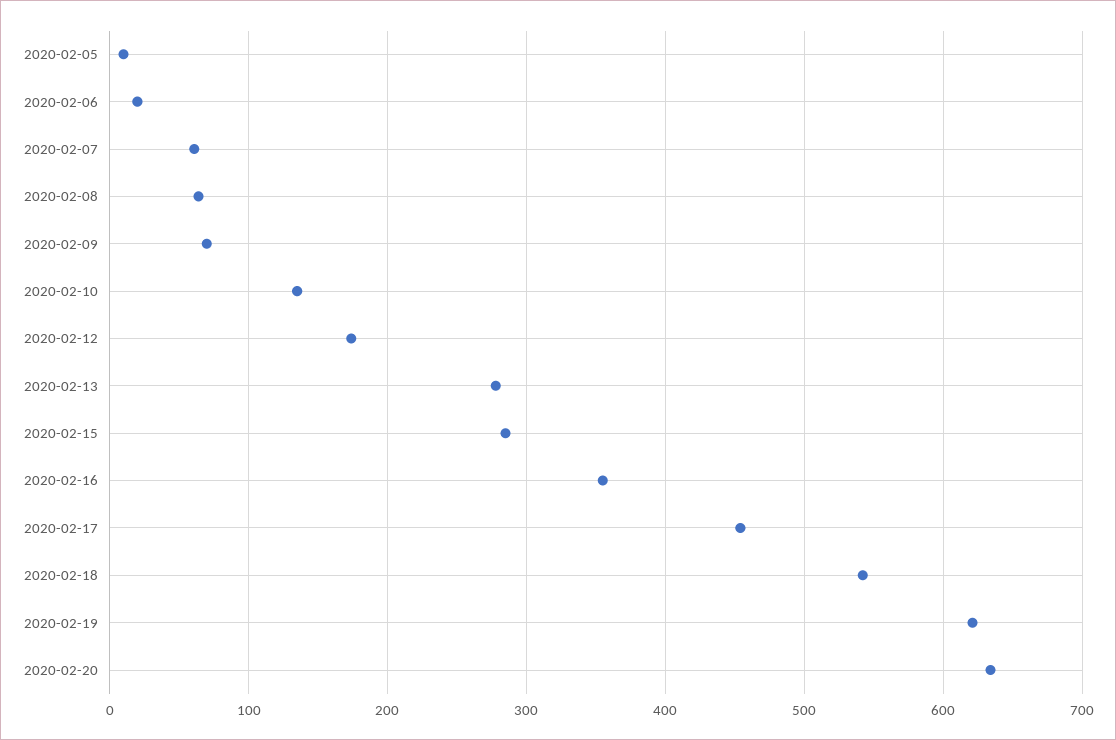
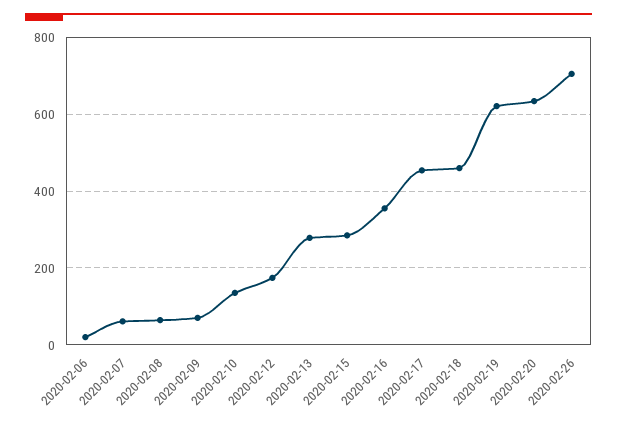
2020-02-05: 10 -> none
2020-02-18: 540 -> 460
2020-02-26: none -> 700

